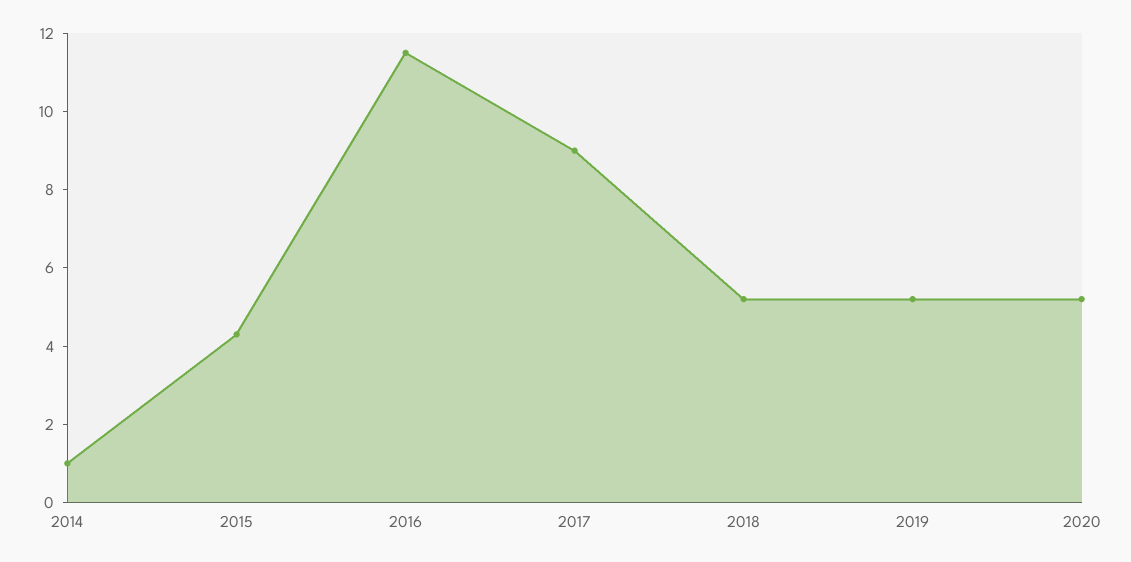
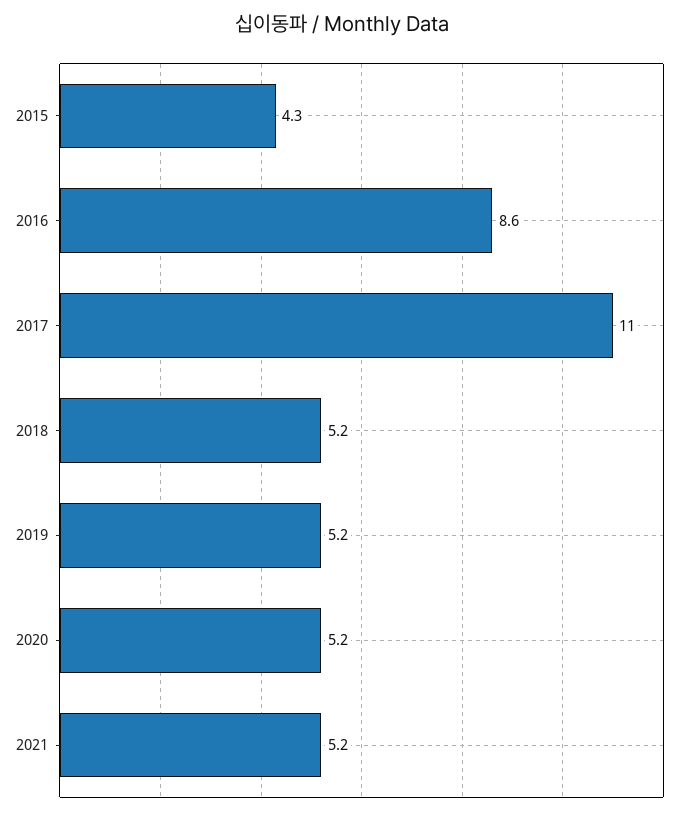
2014: 1 -> none
2016: 11.5 -> 8.6
2017: 9 -> 11
2021: none -> 5.2

